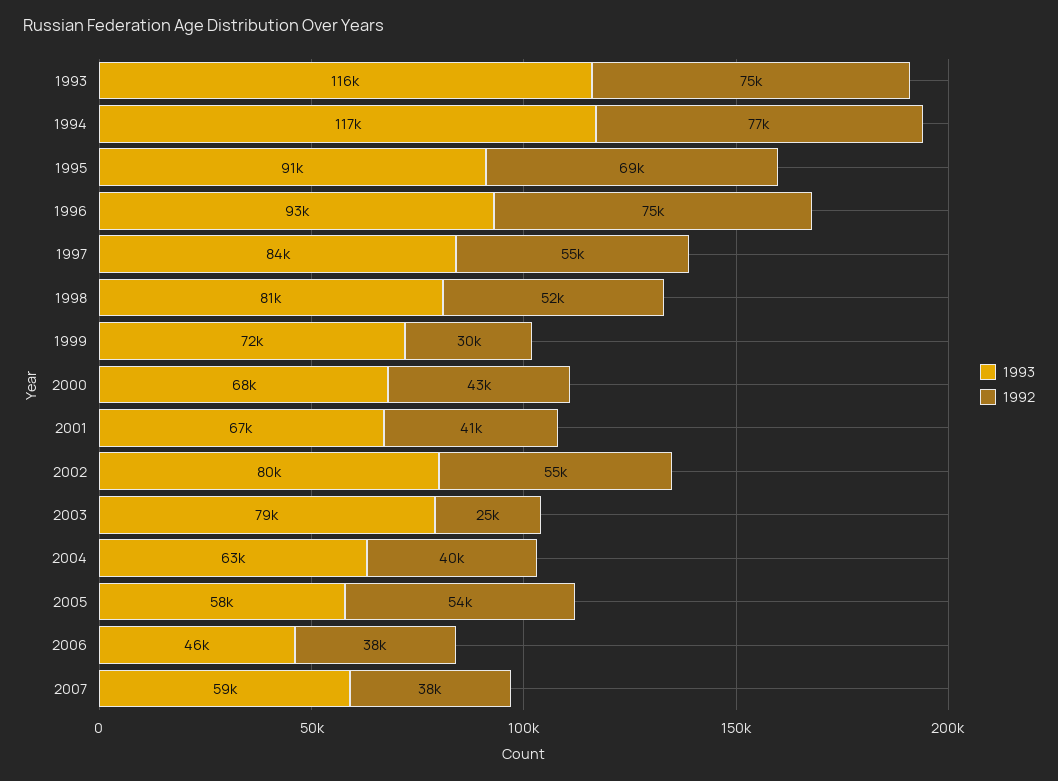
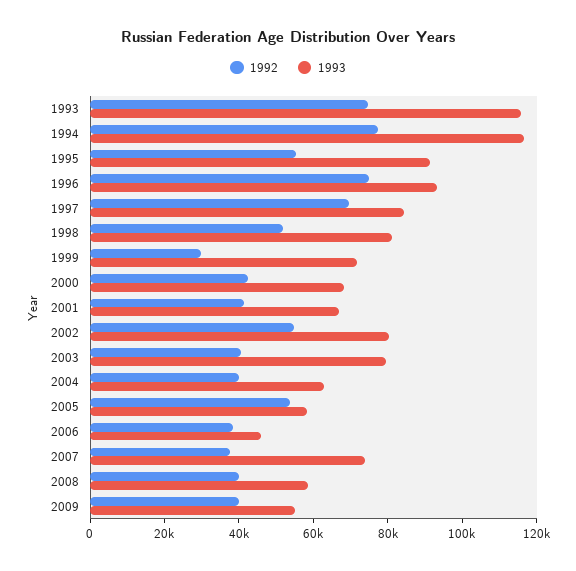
1992, 1995: 69000 -> 55000
1992, 1997: 55000 -> 70000
1992, 2003: 25000 -> 40000
1993, 2007: 59000 -> 75000
1992, 2008: none -> 40000
1993, 2008: none -> 60000
1992, 2009: none -> 40000
1993, 2009: none -> 55000

